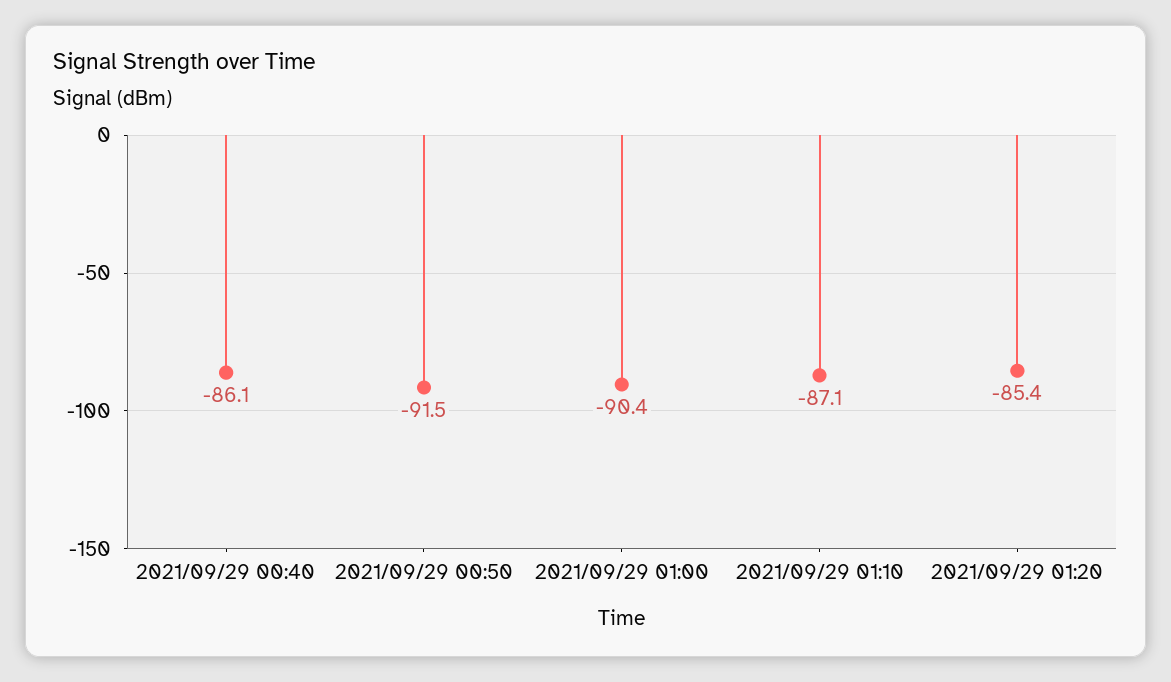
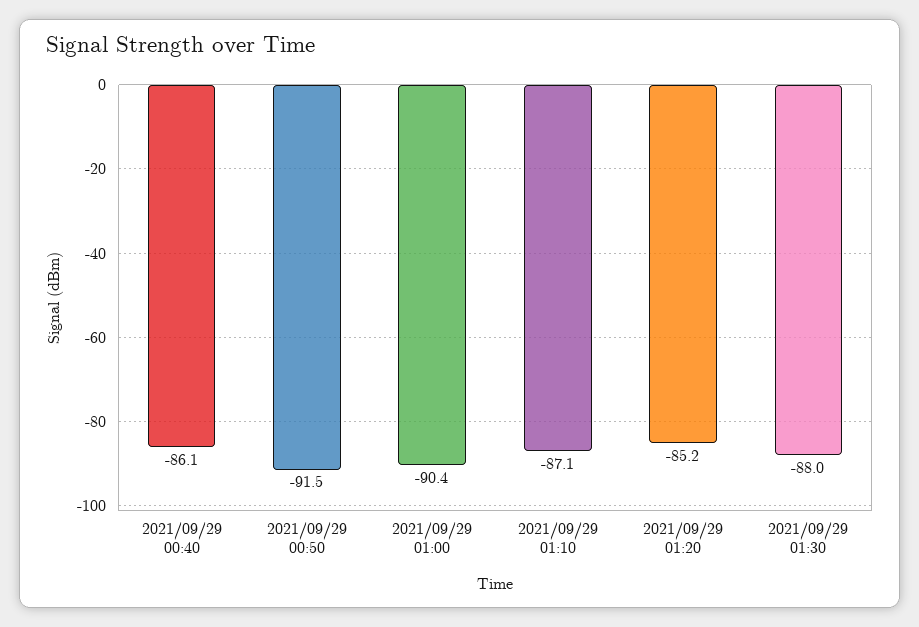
2021/09/29 01:20: -85.4 -> -85.2
2021/09/29 01:30: none -> -88

